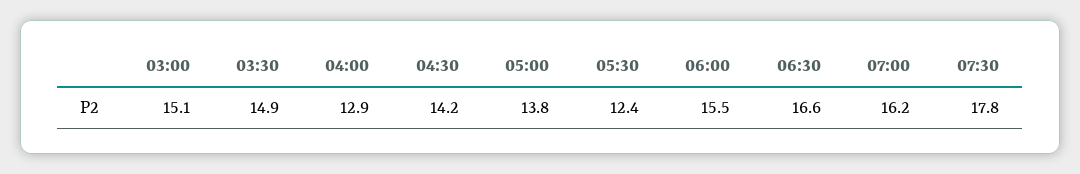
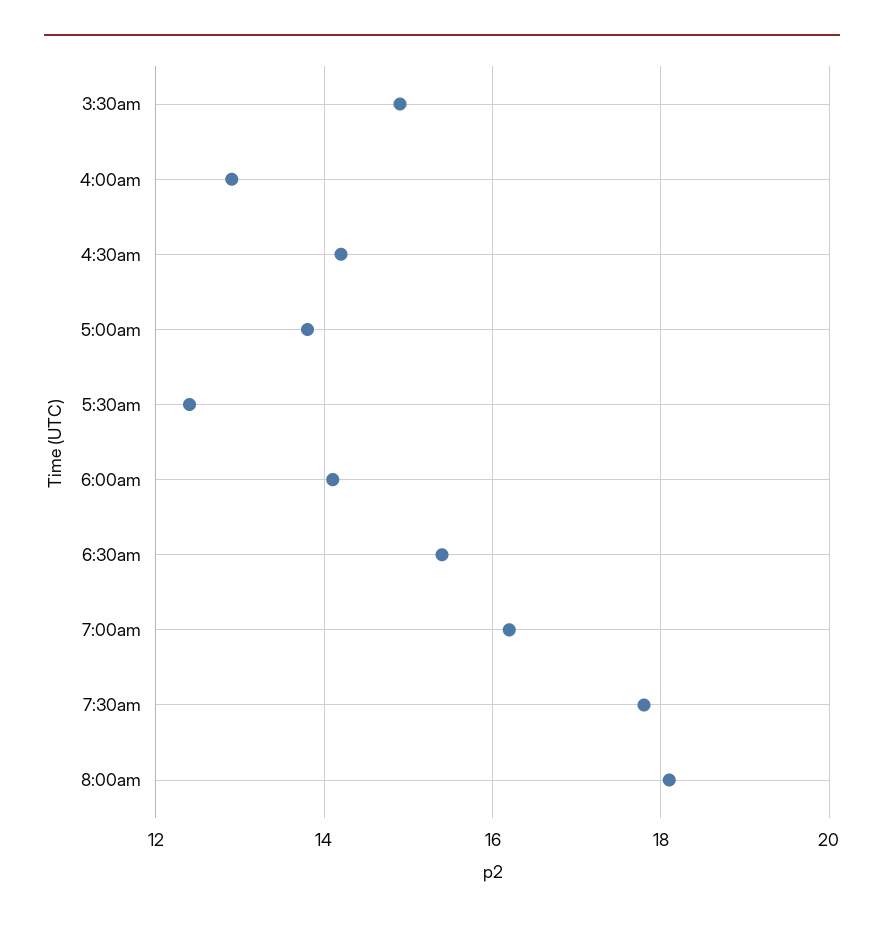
03:00: 15.1 -> none
06:00: 15.5 -> 14
06:30: 16.6 -> 15.5
8:00am: none -> 18

